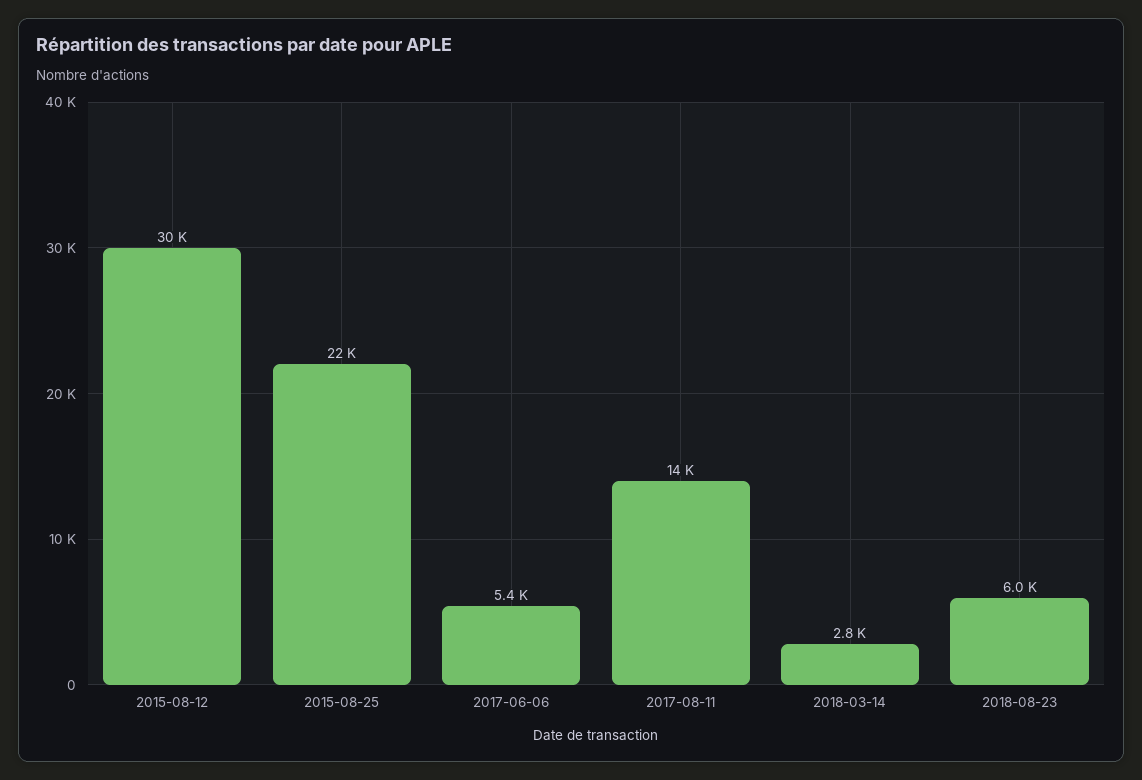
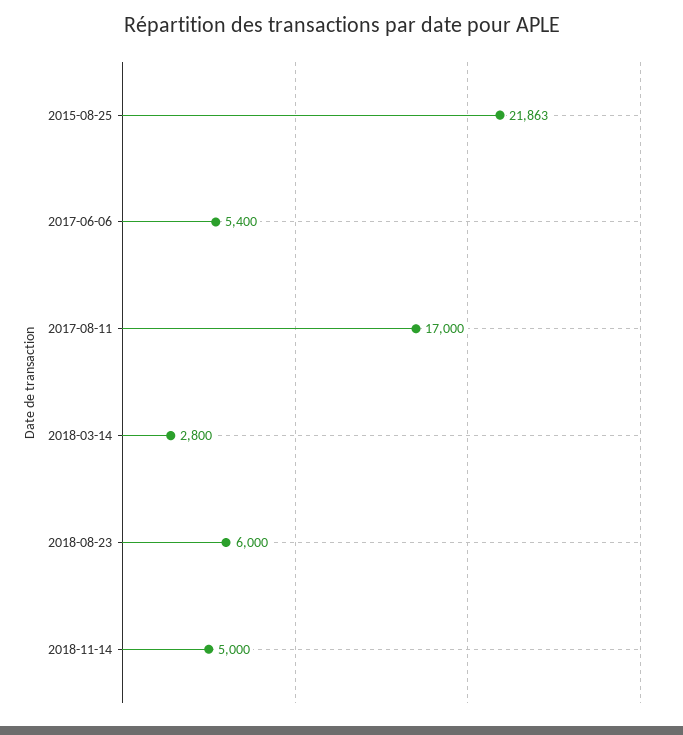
2015-08-12: 30000 -> none
2017-08-11: 14000 -> 17000
2018-11-14: none -> 5000

